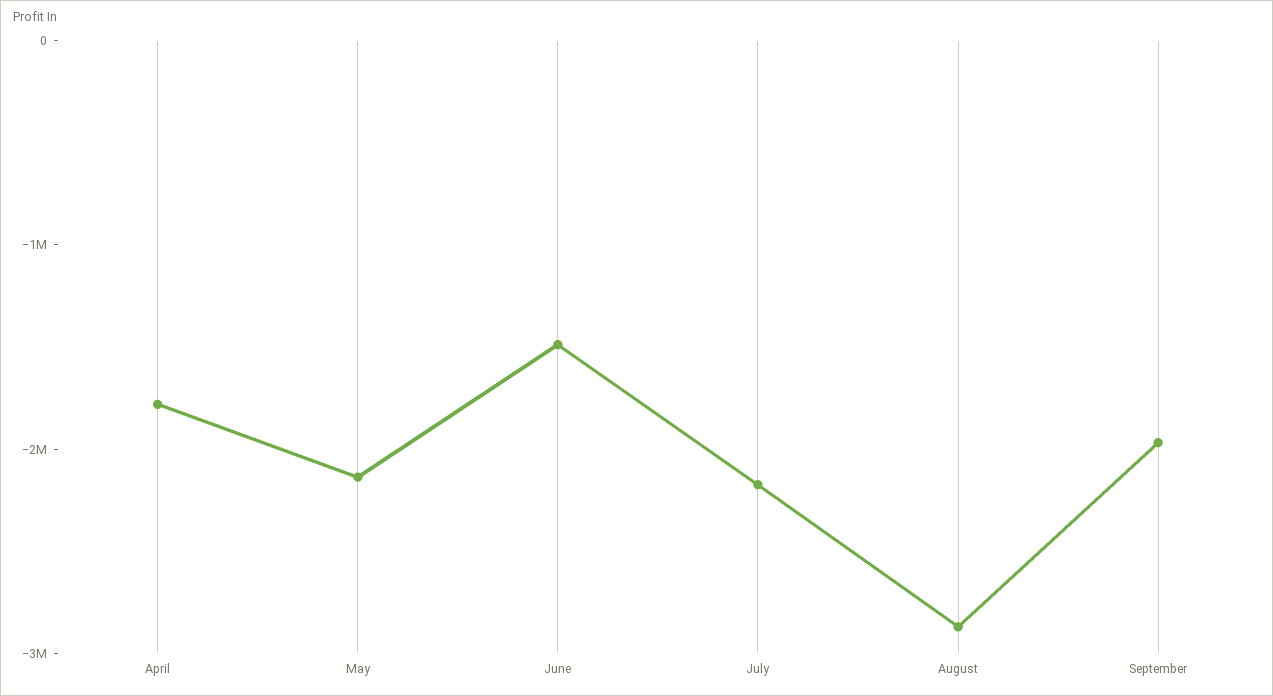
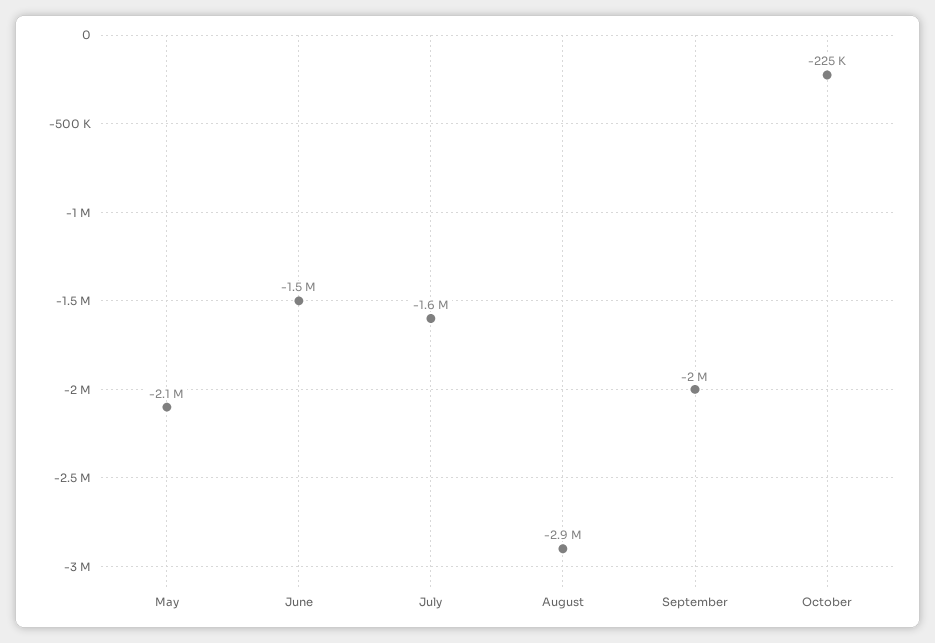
April: -1800000 -> none
July: -2200000 -> -1600000
October: none -> -225000

